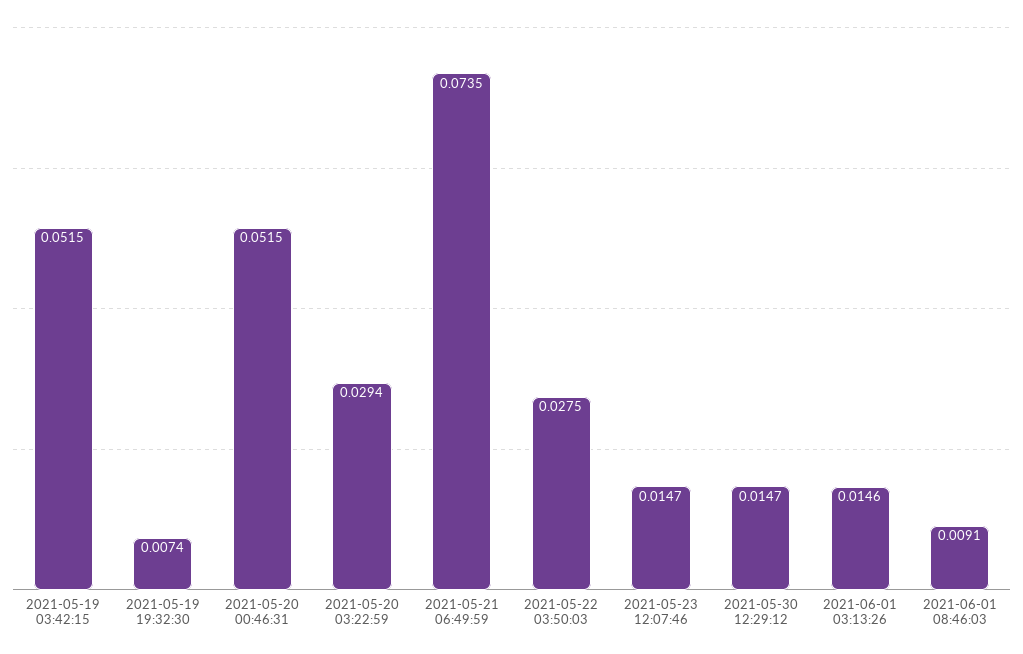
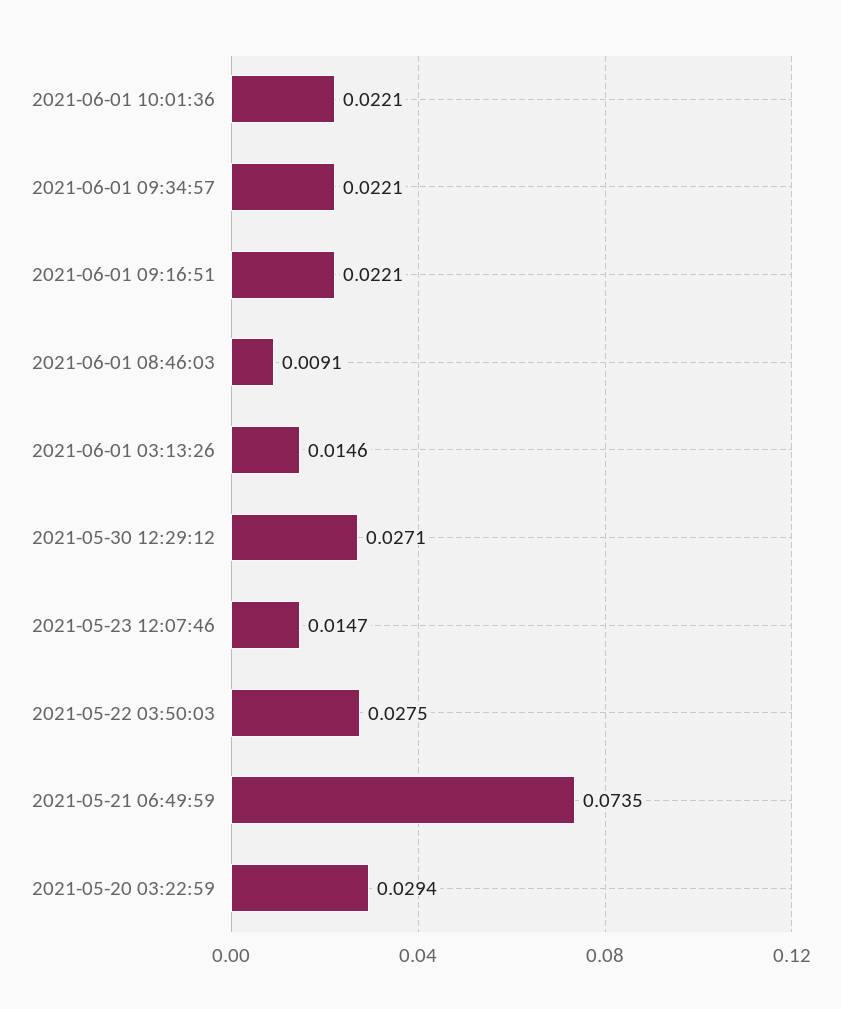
2021-05-19 03:42:15: 0.0515 -> none
2021-05-19 19:32:30: 0.0074 -> none
2021-05-20 00:46:31: 0.0515 -> none
2021-05-30 12:29:12: 0.0147 -> 0.0271
2021-06-01 10:01:36: none -> 0.0221
2021-06-01 09:34:57: none -> 0.0221
2021-06-01 09:16:51: none -> 0.0221

